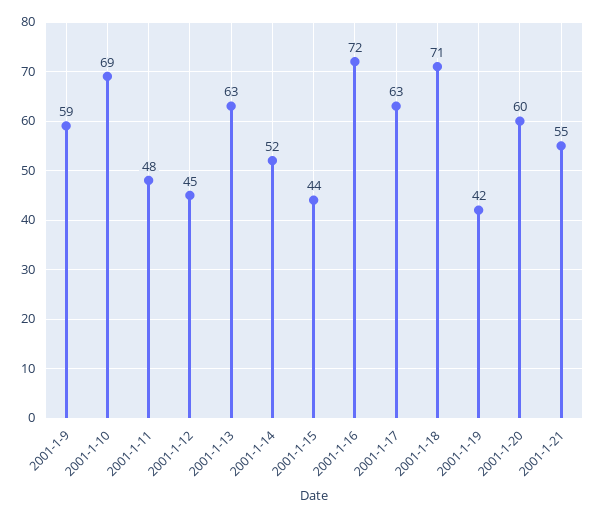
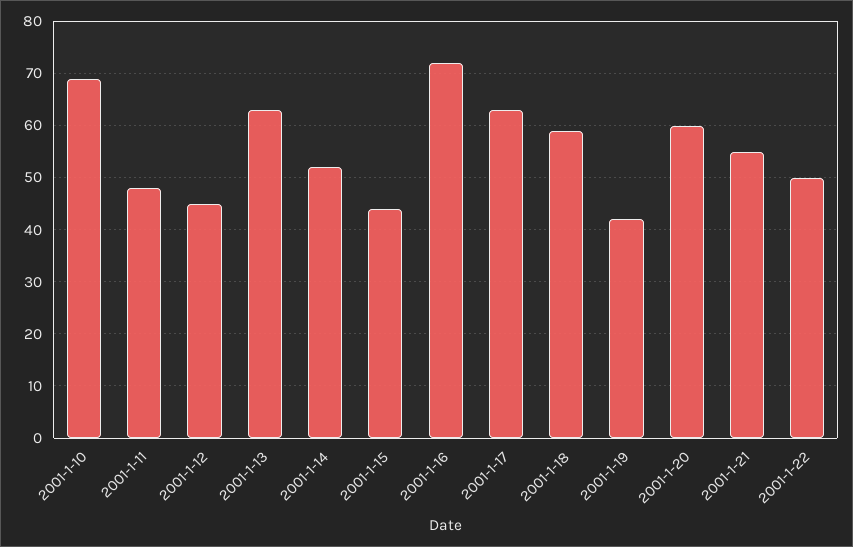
2001-1-9: 59 -> none
2001-1-18: 71 -> 60
2001-1-22: none -> 50

